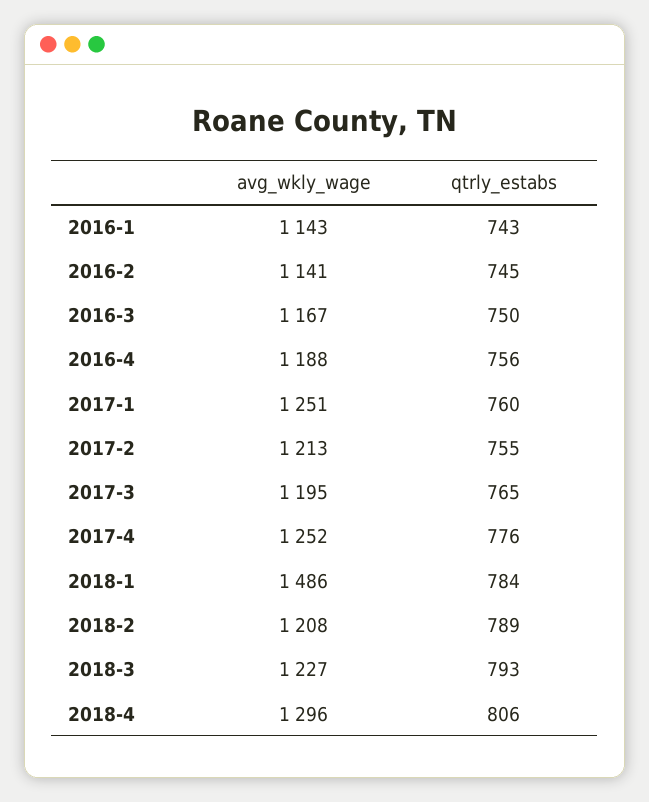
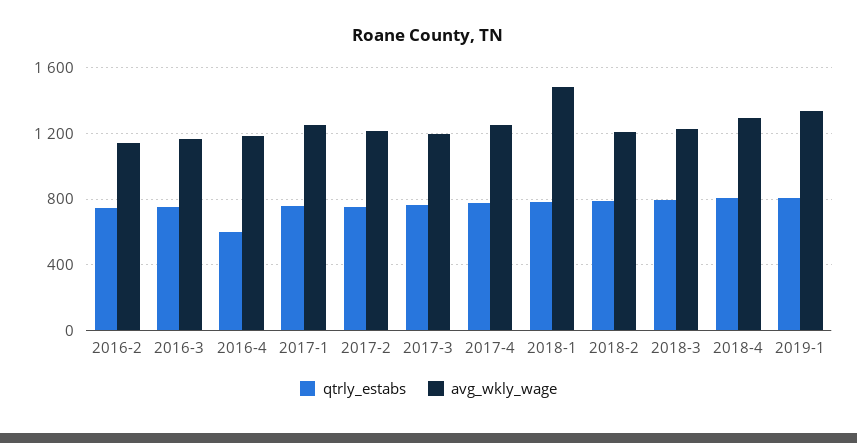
avg_wkly_wage, 2016-1: 1143 -> none
qtrly_estabs, 2016-1: 743 -> none
qtrly_estabs, 2016-4: 756 -> 600
qtrly_estabs, 2019-1: none -> 800
avg_wkly_wage, 2019-1: none -> 1350

